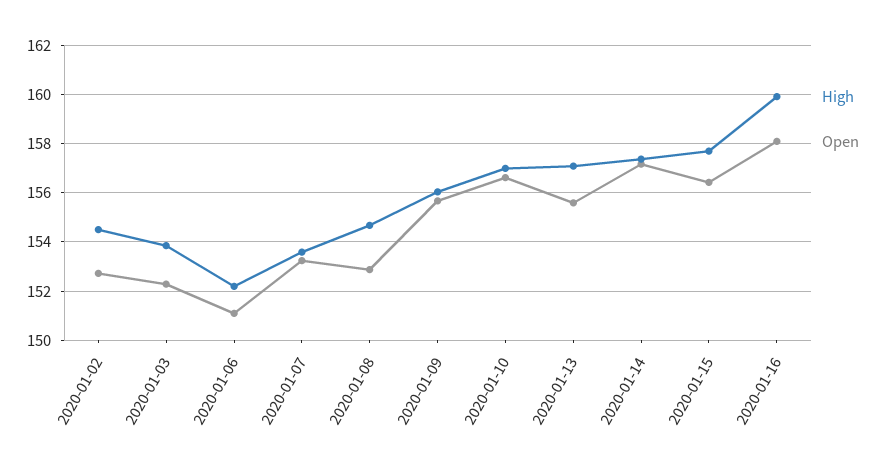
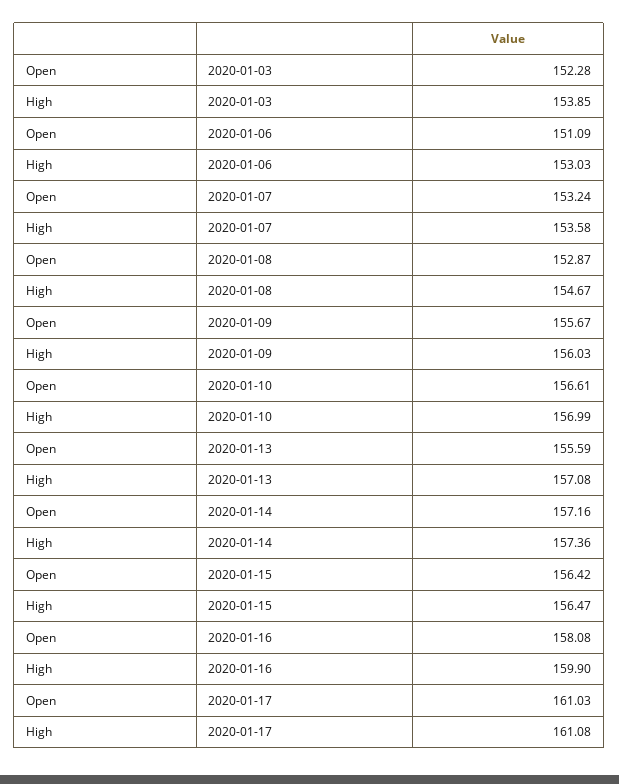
High, 2020-01-02: 154.5 -> none
Open, 2020-01-02: 152.75 -> none
High, 2020-01-06: 152.25 -> 153.03
High, 2020-01-15: 157.75 -> 156.47
Open, 2020-01-17: none -> 161.03
High, 2020-01-17: none -> 161.08

